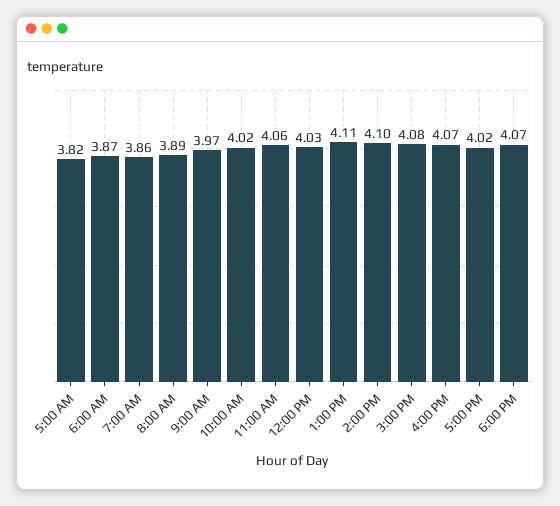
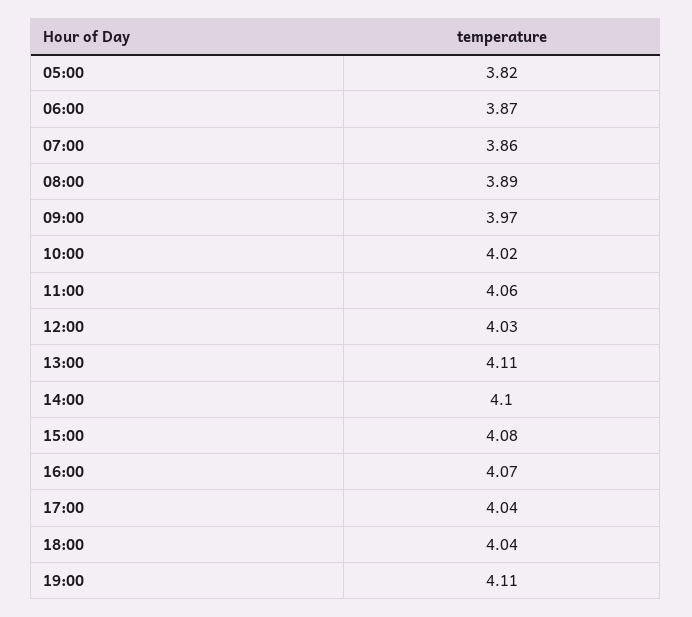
5:00 PM: 4.02 -> 4.04
6:00 PM: 4.07 -> 4.04
19:00: none -> 4.11

